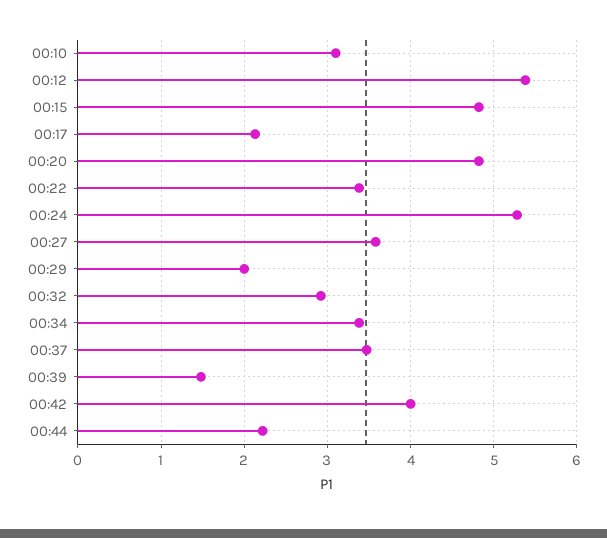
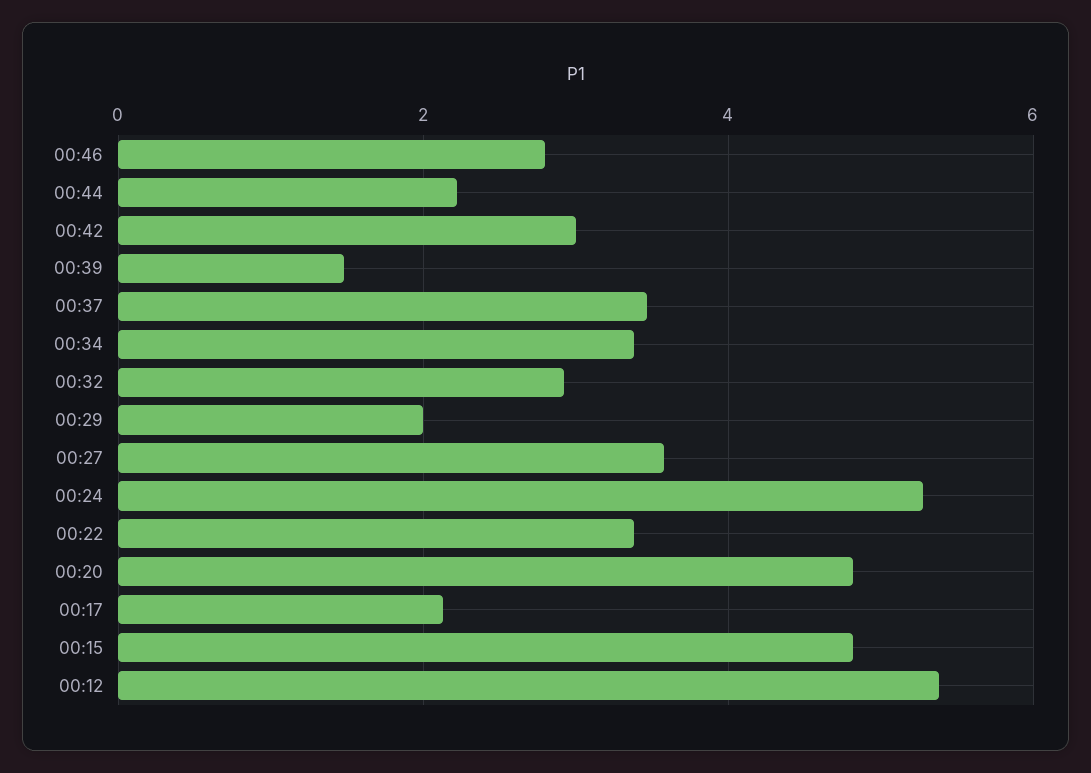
00:10: 3.1 -> none
00:42: 4 -> 3
00:46: none -> 2.8

